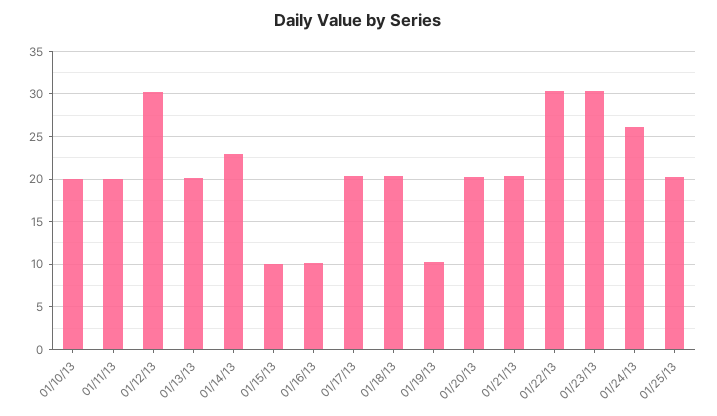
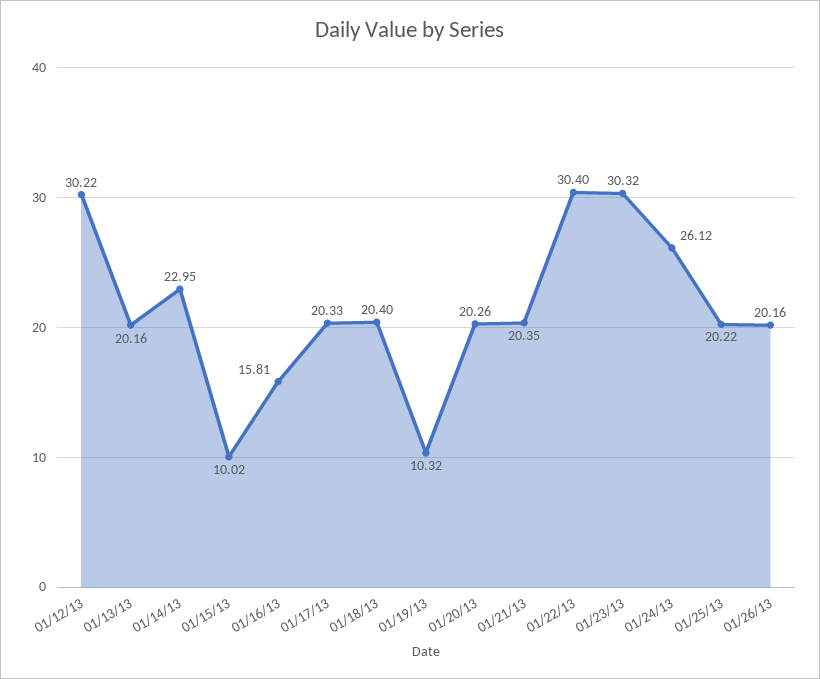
01/10/13: 20 -> none
01/11/13: 20 -> none
01/16/13: 10 -> 15.81
01/26/13: none -> 20.16

